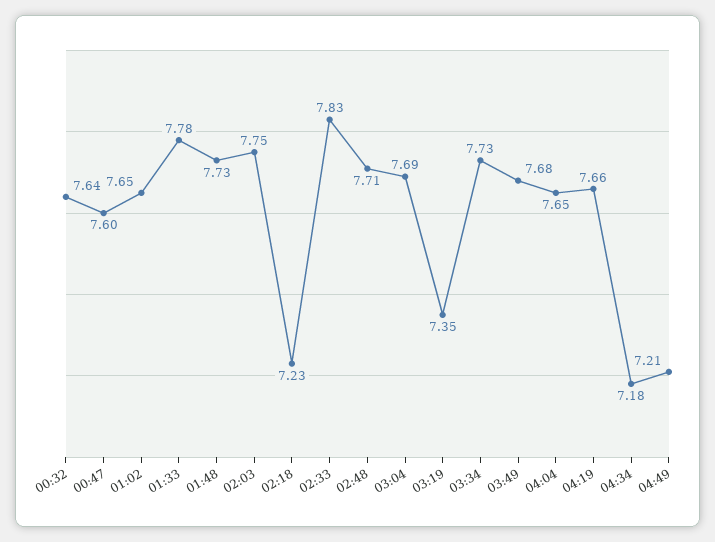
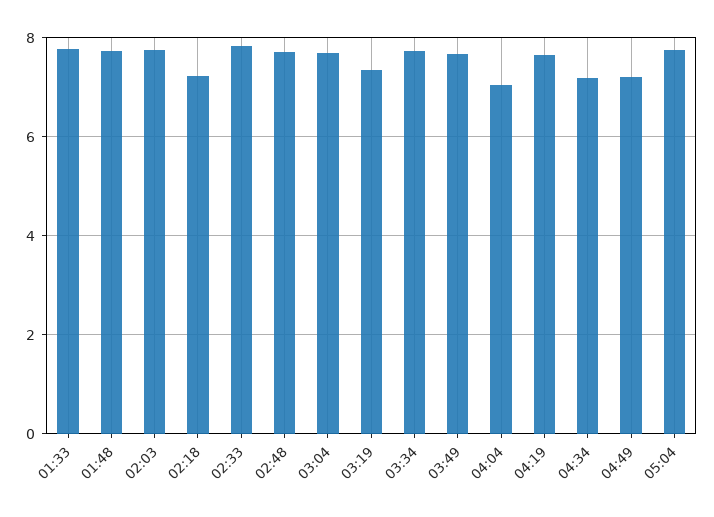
00:32: 7.64 -> none
00:47: 7.6 -> none
01:02: 7.65 -> none
04:04: 7.65 -> 7
05:04: none -> 7.8

